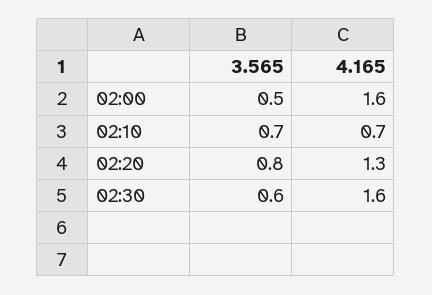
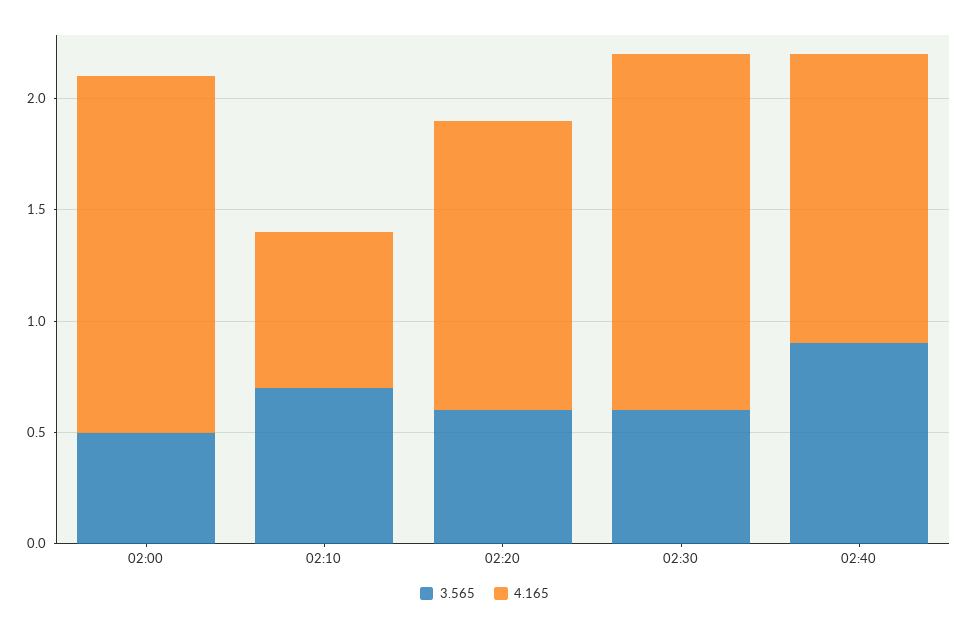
3.565, 02:20: 0.8 -> 0.6
3.565, 02:40: none -> 0.9
4.165, 02:40: none -> 1.3

